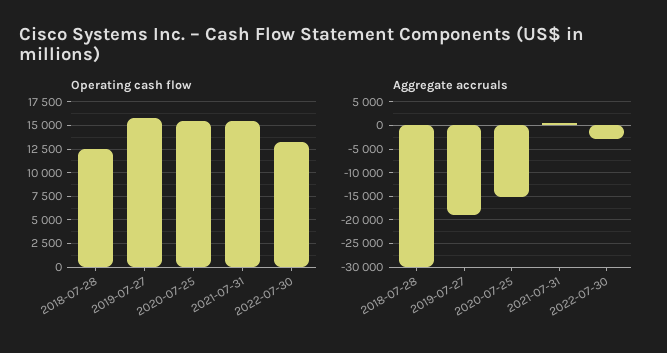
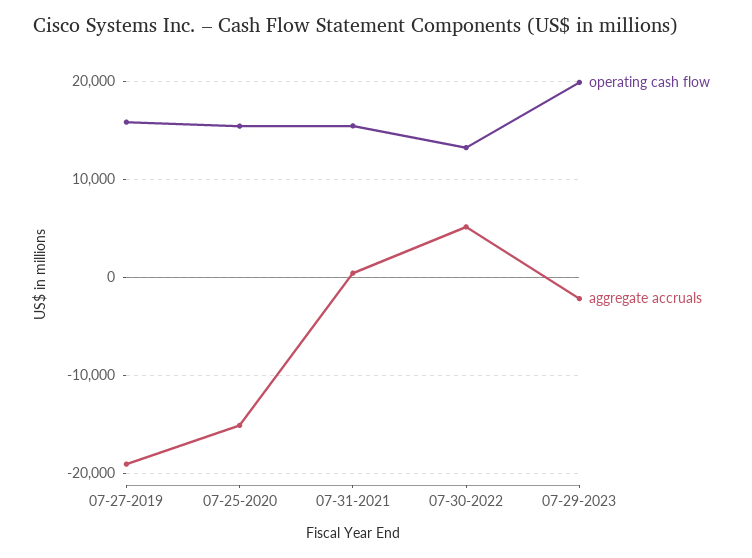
Operating cash flow, 2018-07-28: 12500 -> none
Aggregate accruals, 2018-07-28: -30000 -> none
Aggregate accruals, 2022-07-30: -2500 -> 5000
Operating cash flow, 07-29-2023: none -> 20000
Aggregate accruals, 07-29-2023: none -> -2000

